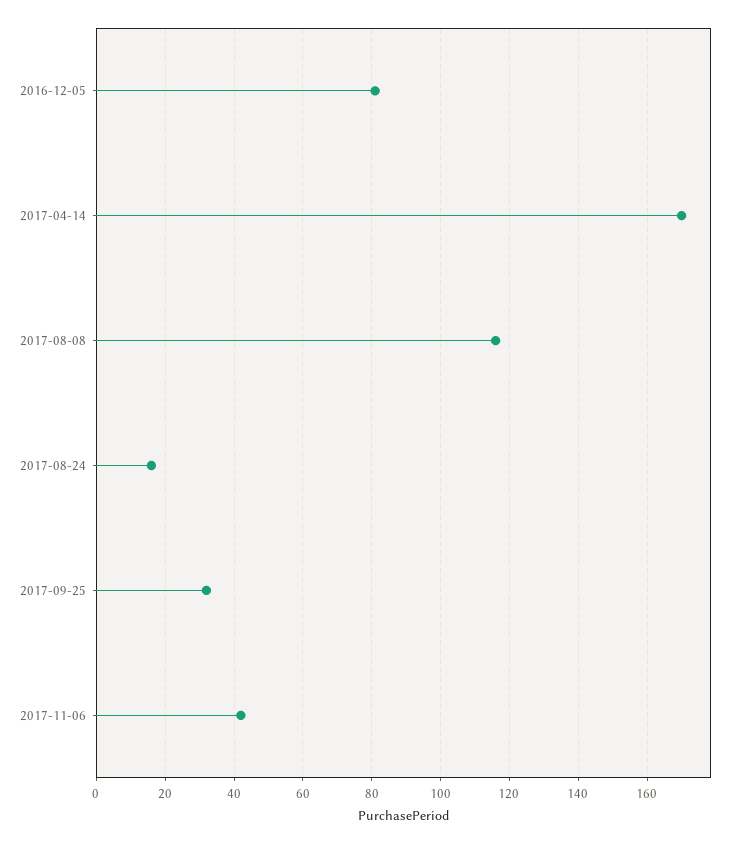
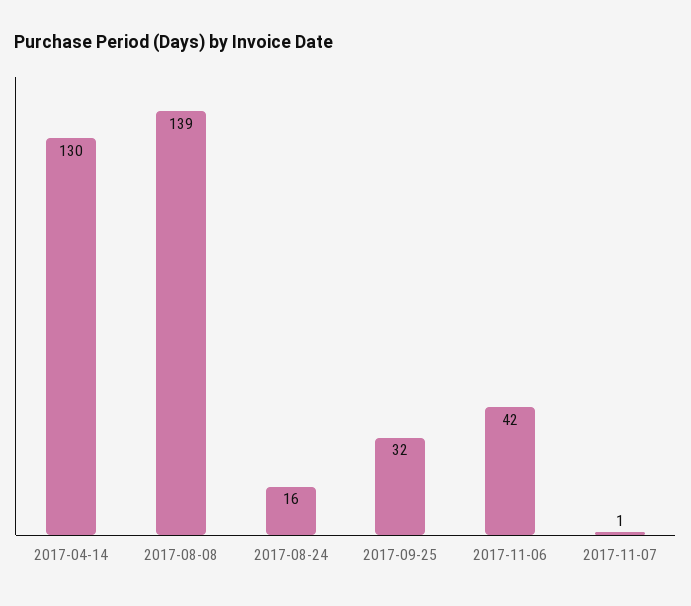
2016-12-05: 80 -> none
2017-04-14: 170 -> 130
2017-08-08: 115 -> 139
2017-11-07: none -> 1

